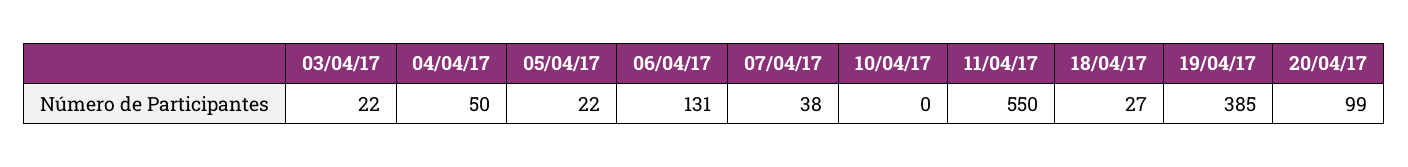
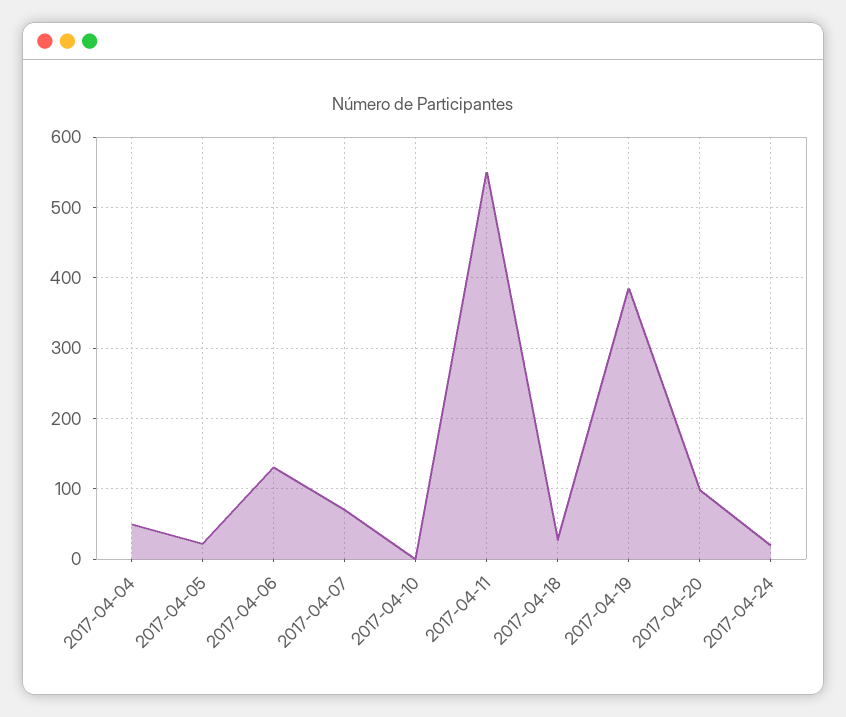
03/04/17: 22 -> none
07/04/17: 38 -> 70
2017-04-24: none -> 20

